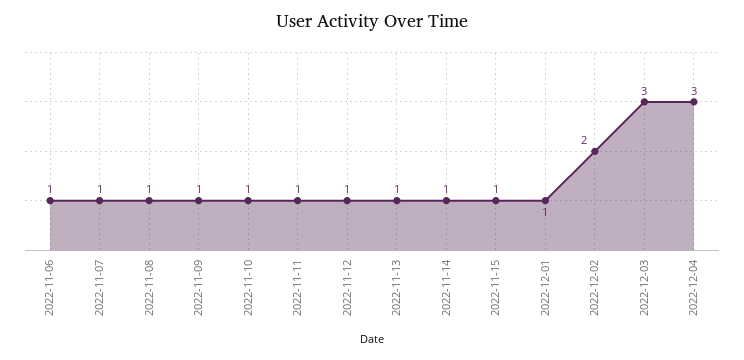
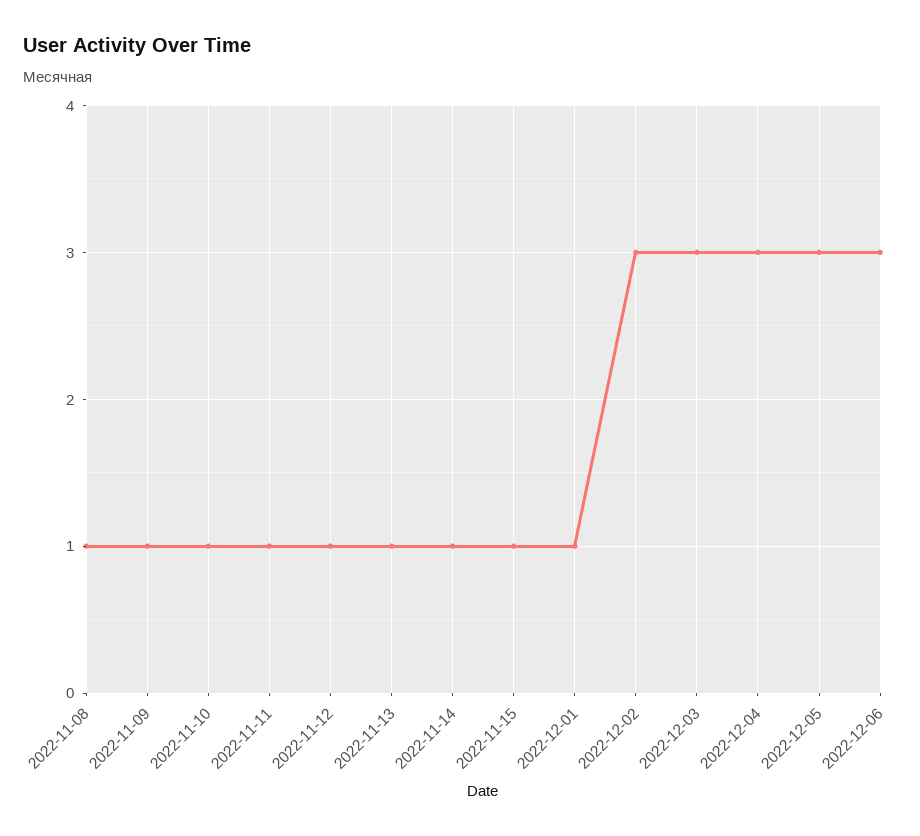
2022-11-06: 1 -> none
2022-11-07: 1 -> none
2022-12-02: 2 -> 3
2022-12-05: none -> 3
2022-12-06: none -> 3

